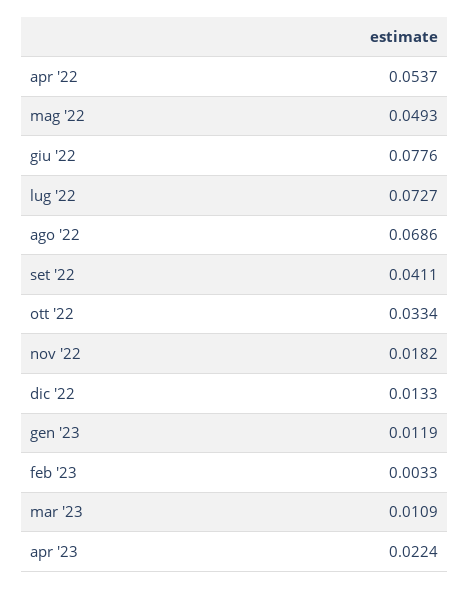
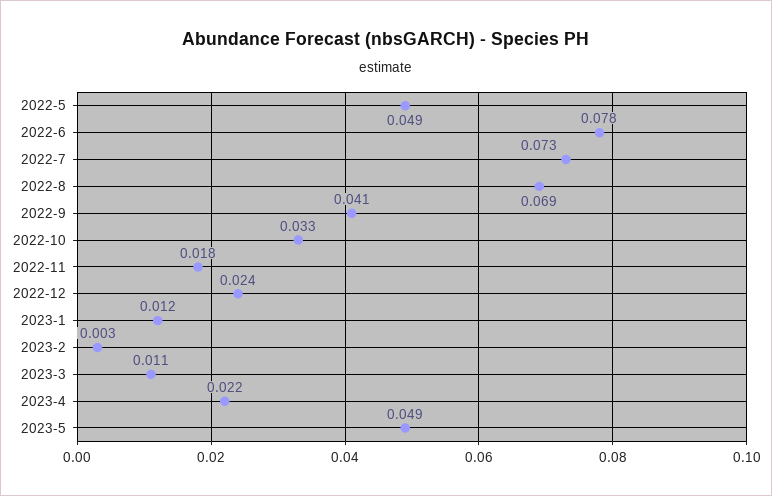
apr '22: 0.0537 -> none
dic '22: 0.0133 -> 0.024
2023-5: none -> 0.049

